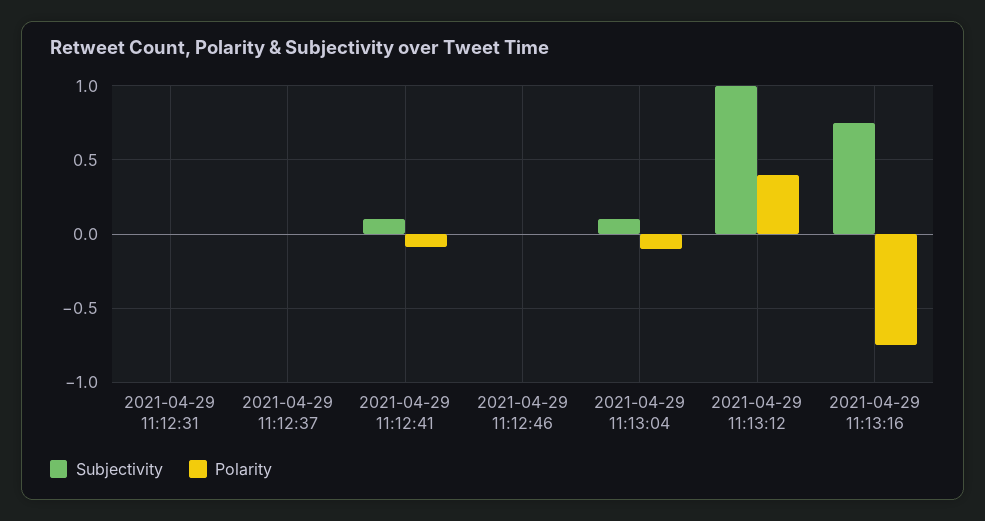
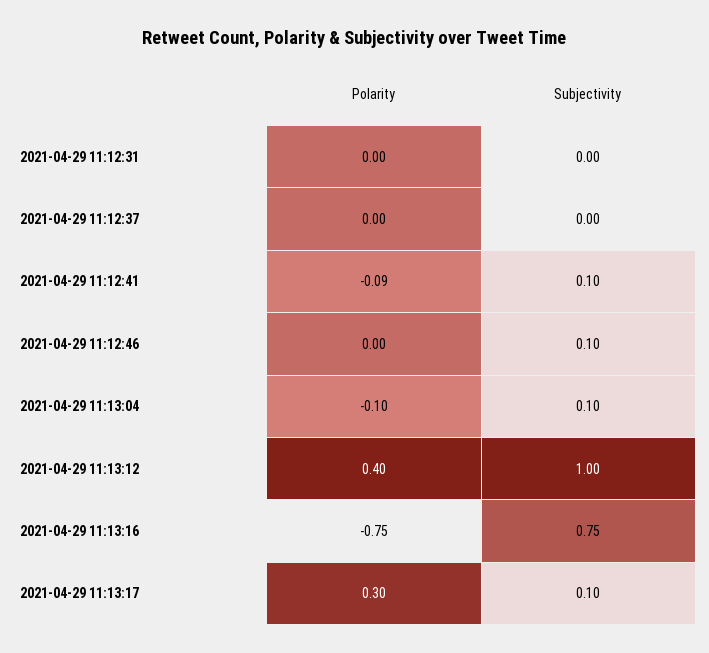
Subjectivity, 2021-04-29 11:12:46: 0 -> 0.1
Polarity, 2021-04-29 11:13:17: none -> 0.3
Subjectivity, 2021-04-29 11:13:17: none -> 0.1

